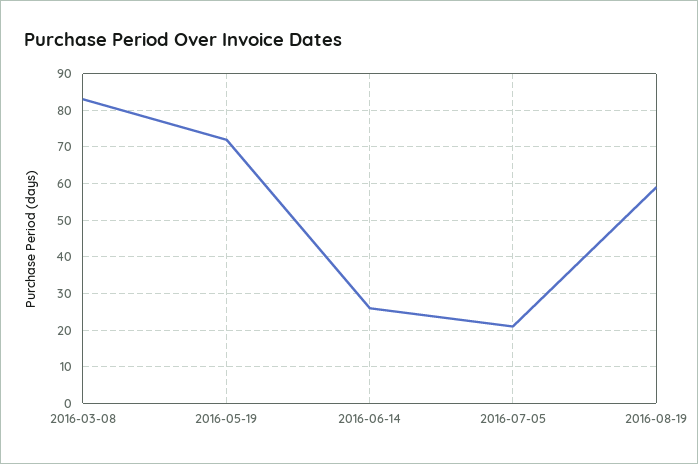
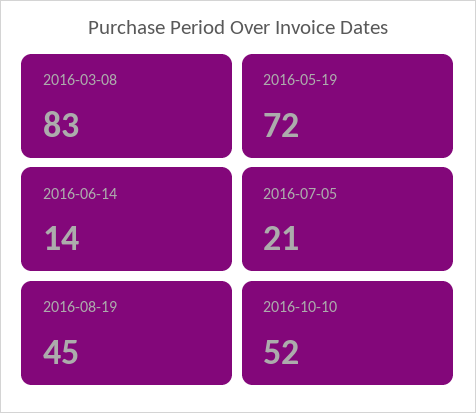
2016-06-14: 25 -> 14
2016-08-19: 60 -> 45
2016-10-10: none -> 52

